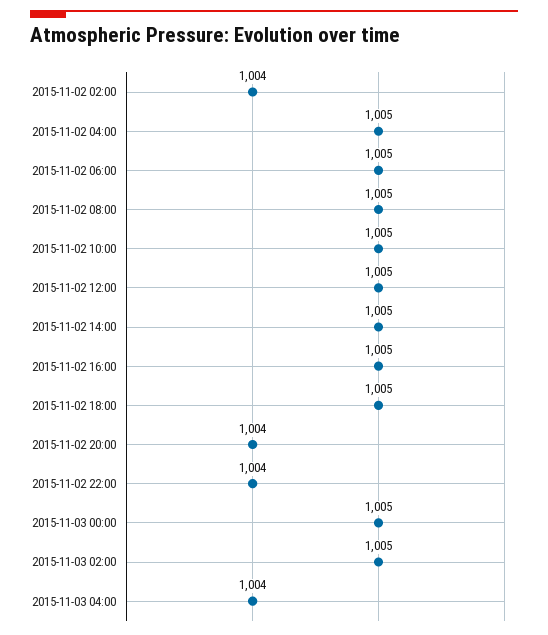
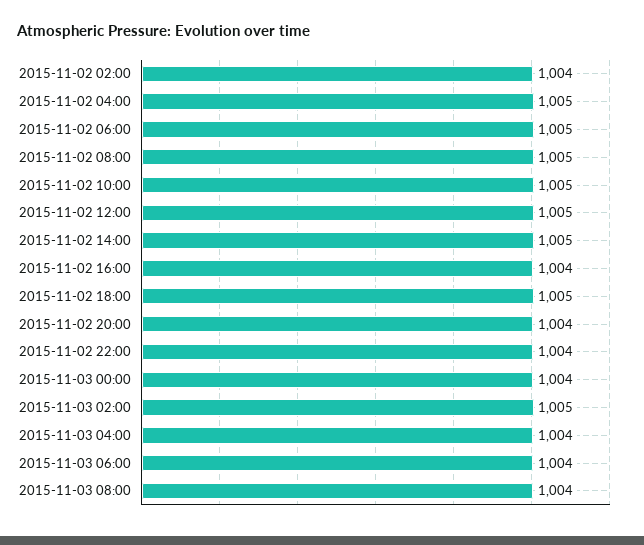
2015-11-02 16:00: 1005 -> 1004
2015-11-03 00:00: 1005 -> 1004
2015-11-03 06:00: none -> 1004
2015-11-03 08:00: none -> 1004

